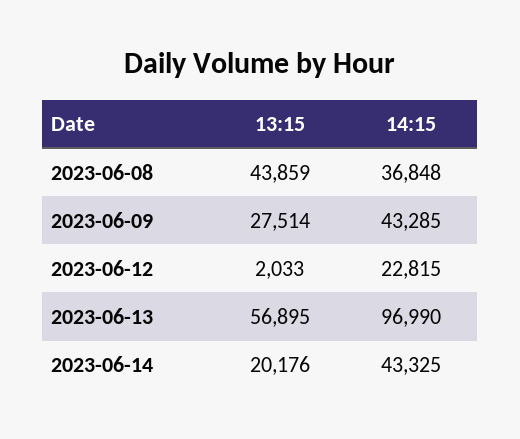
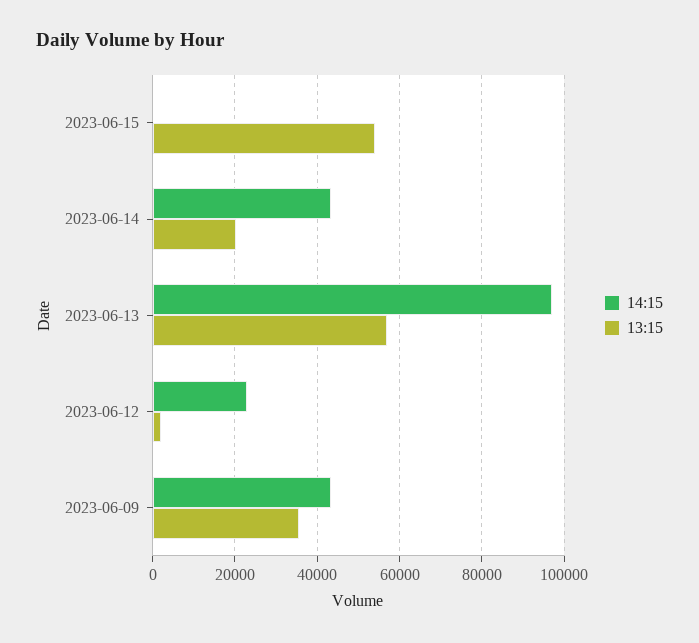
13:15, 2023-06-08: 43859 -> none
14:15, 2023-06-08: 36848 -> none
13:15, 2023-06-09: 27514 -> 36000
14:15, 2023-06-15: none -> 0
13:15, 2023-06-15: none -> 54000

